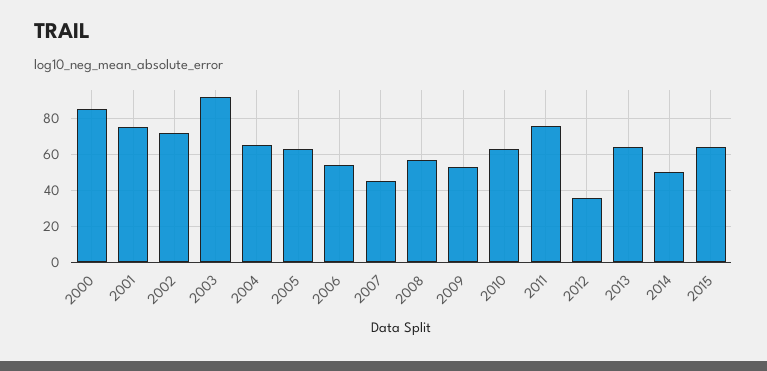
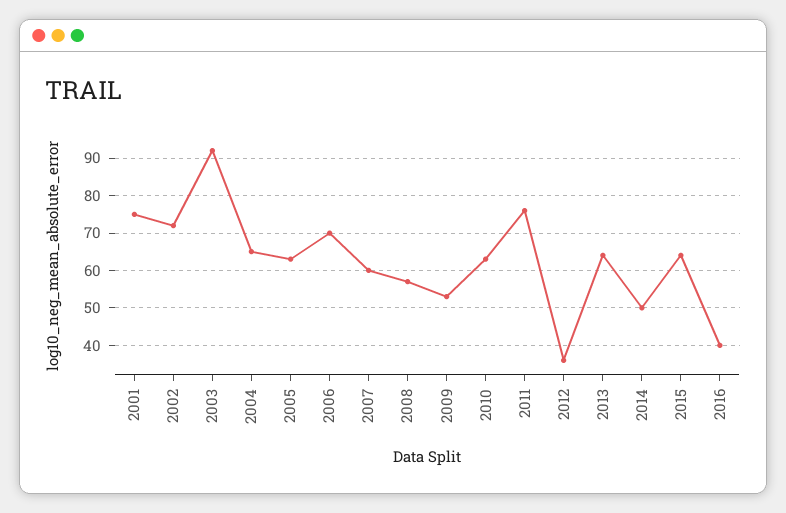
2000: 85 -> none
2006: 55 -> 70
2007: 45 -> 60
2016: none -> 40

